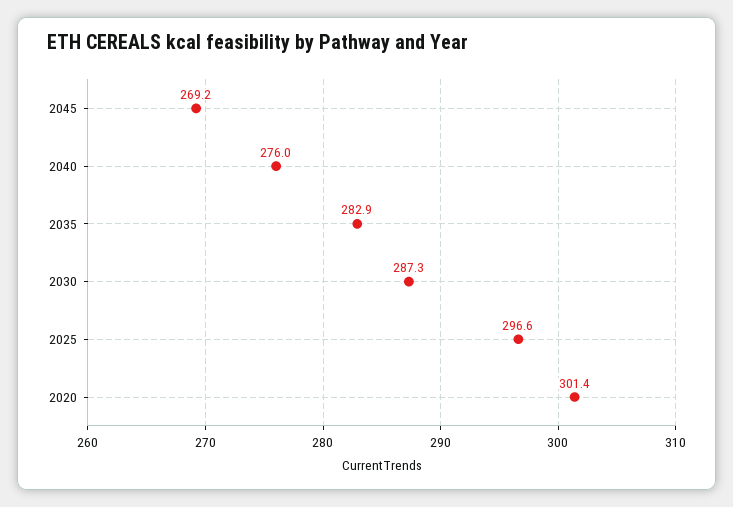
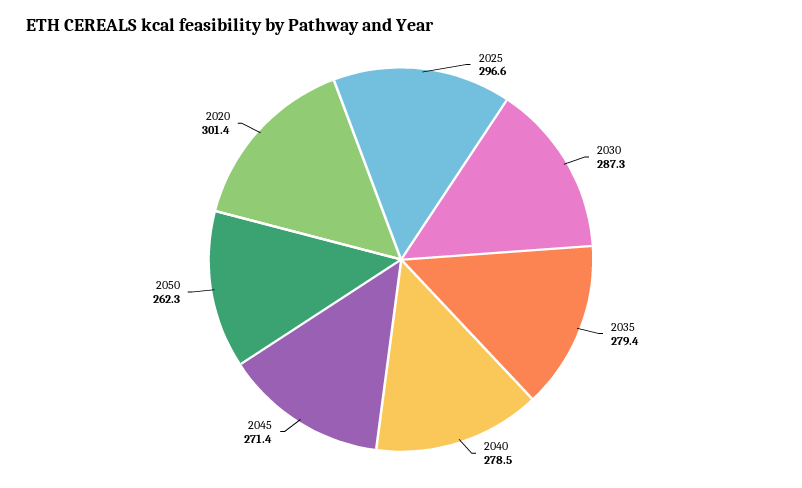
2045: 269.2 -> 271.4
2040: 276 -> 278.5
2035: 282.9 -> 279.4
2050: none -> 262.3

